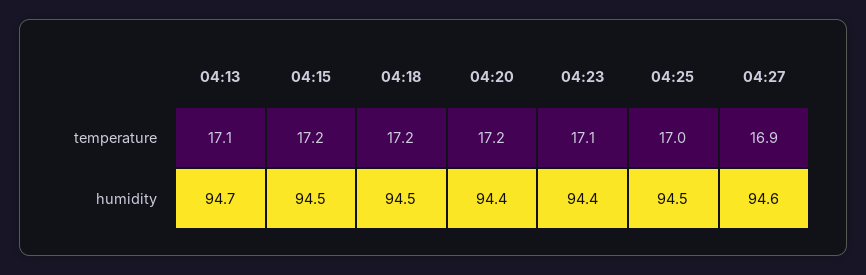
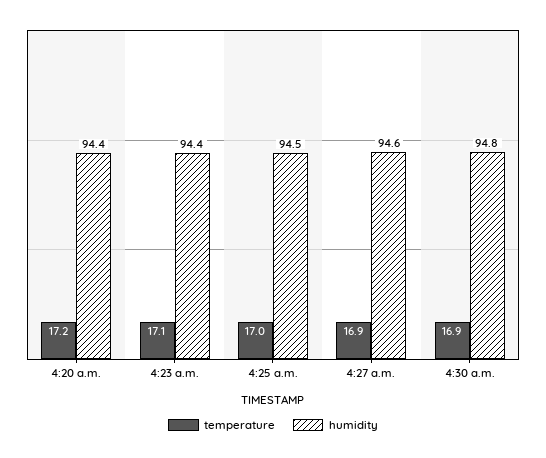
temperature, 04:13: 17.1 -> none
temperature, 04:15: 17.2 -> none
temperature, 04:18: 17.2 -> none
humidity, 04:13: 94.7 -> none
humidity, 04:15: 94.5 -> none
humidity, 04:18: 94.5 -> none
temperature, 4:30 a.m.: none -> 16.9
humidity, 4:30 a.m.: none -> 94.8

